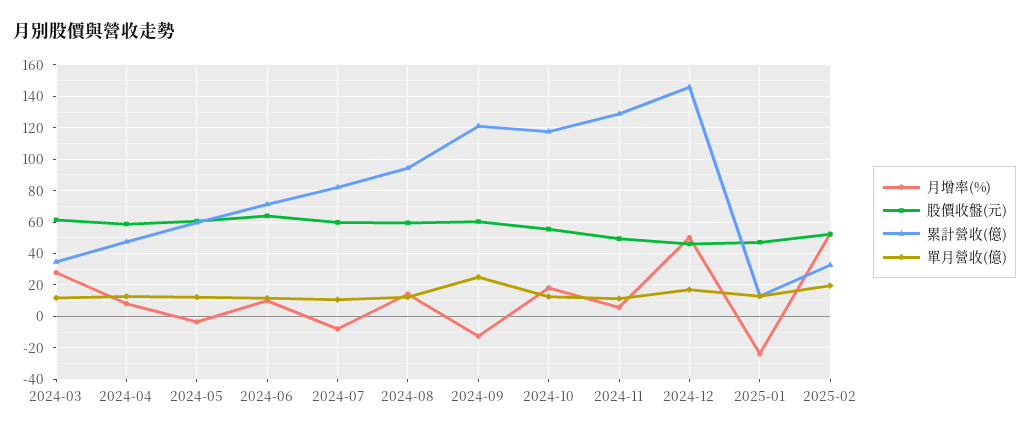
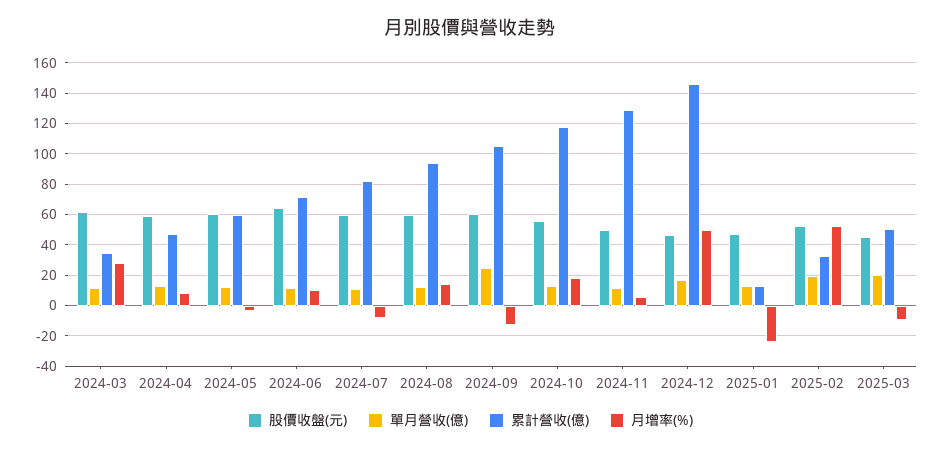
累計營收(億), 2024-09: 120 -> 105
股價收盤(元), 2025-03: none -> 45
單月營收(億), 2025-03: none -> 20
累計營收(億), 2025-03: none -> 50
月增率(%), 2025-03: none -> -10

